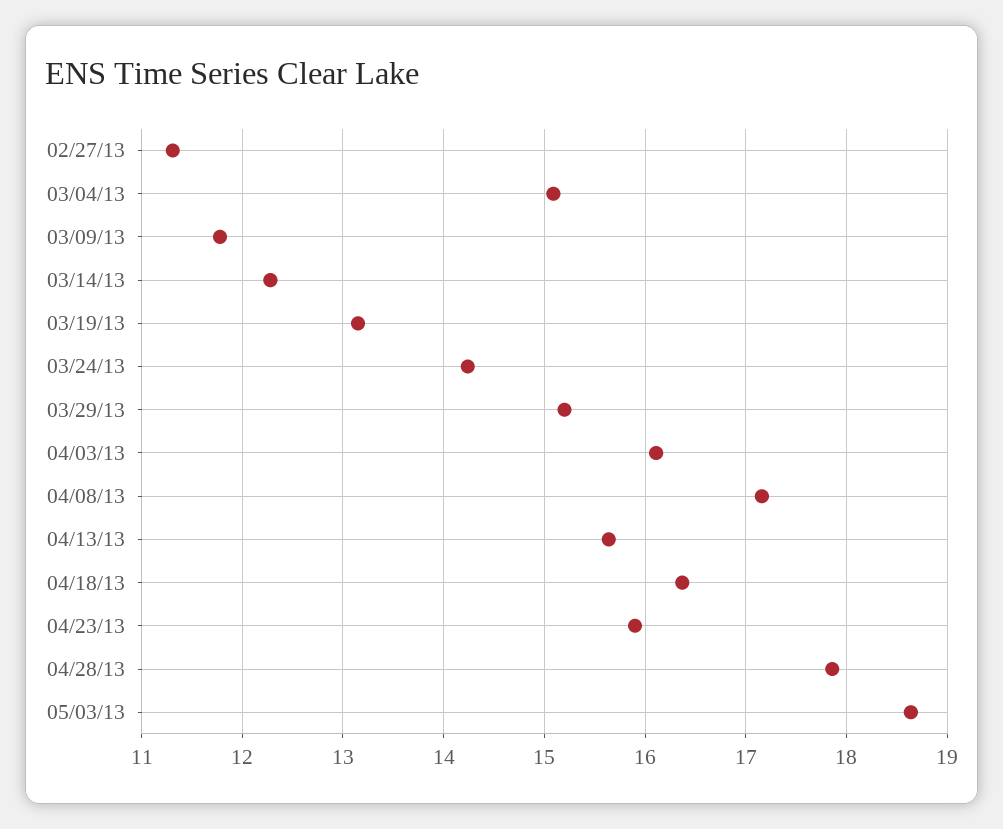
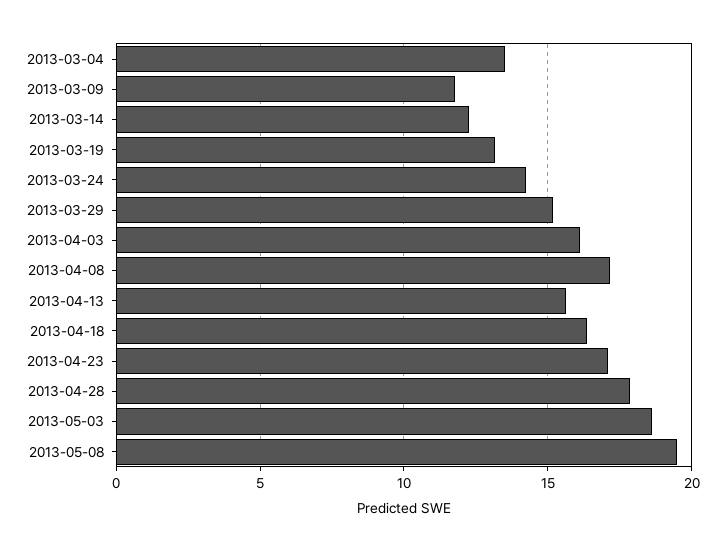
02/27/13: 11.3 -> none
03/04/13: 15.1 -> 13.5
04/23/13: 15.9 -> 17
2013-05-08: none -> 19.5

